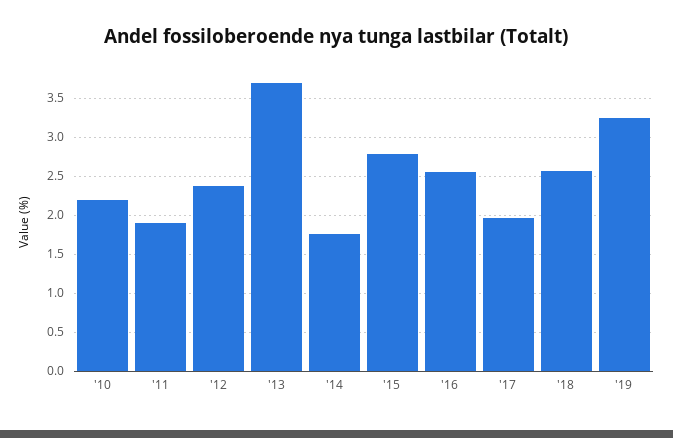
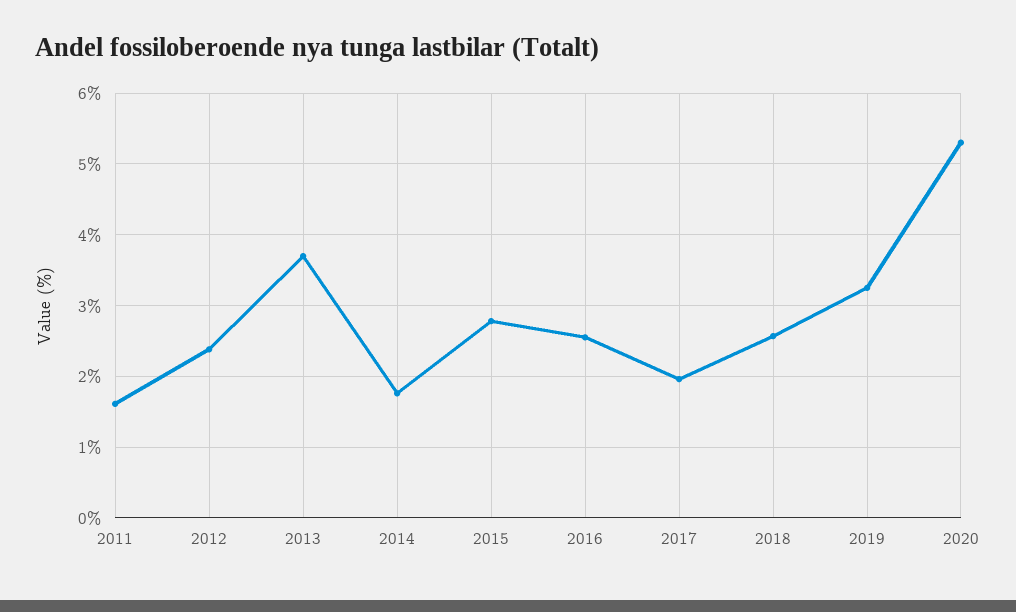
'10: 2.2 -> none
'11: 1.9 -> 1.6
2020: none -> 5.3

